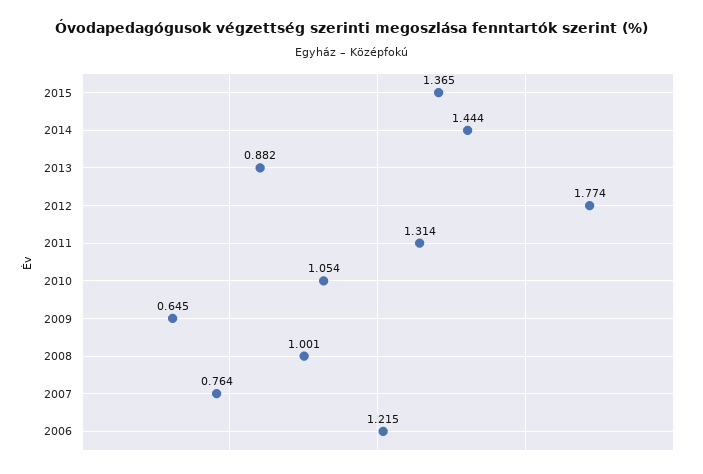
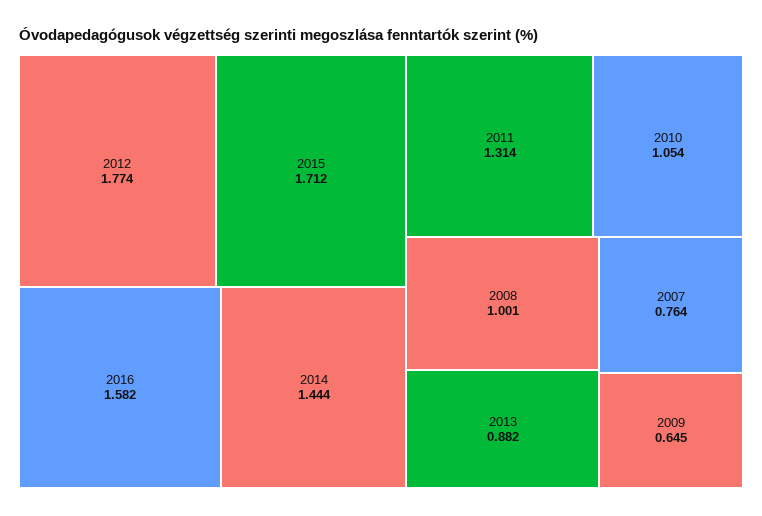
2015: 1.365 -> 1.712
2006: 1.215 -> none
2016: none -> 1.582

